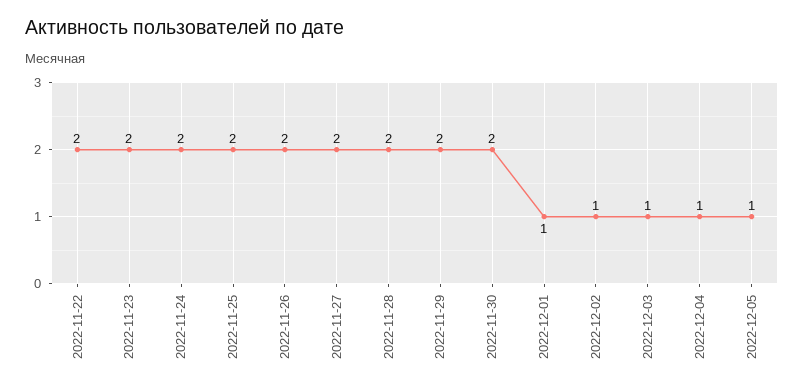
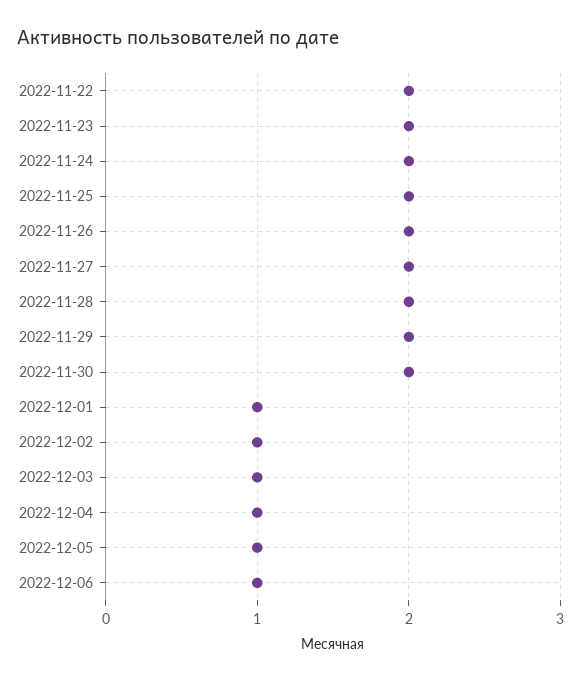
2022-12-06: none -> 1

